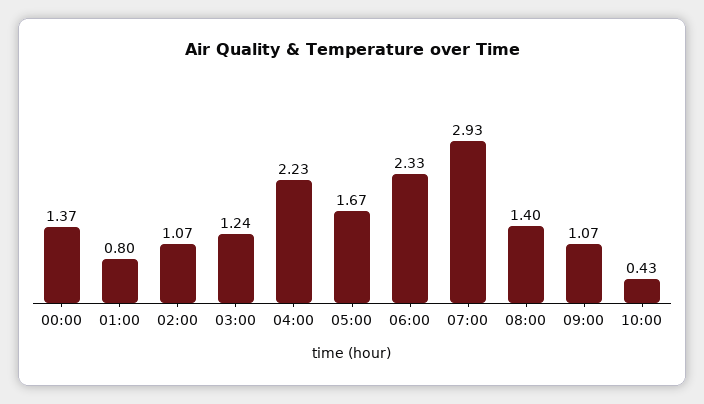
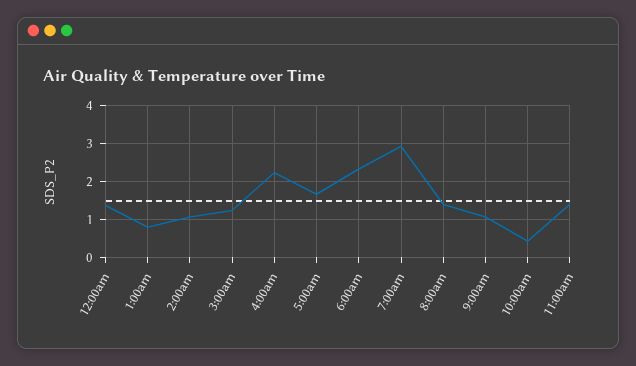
11:00am: none -> 1.4

